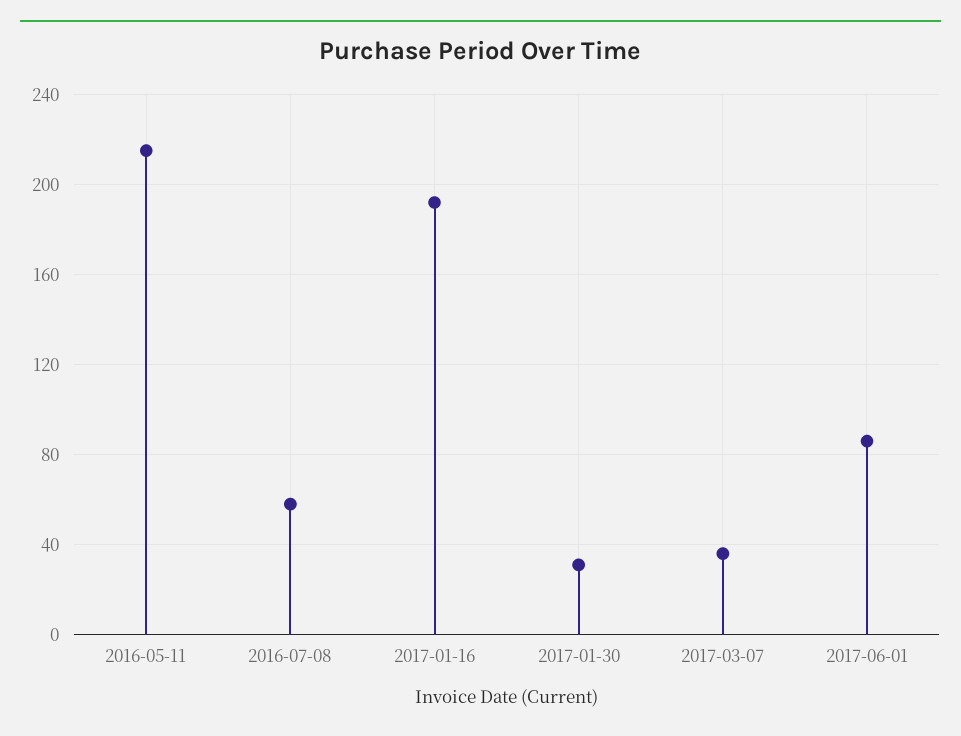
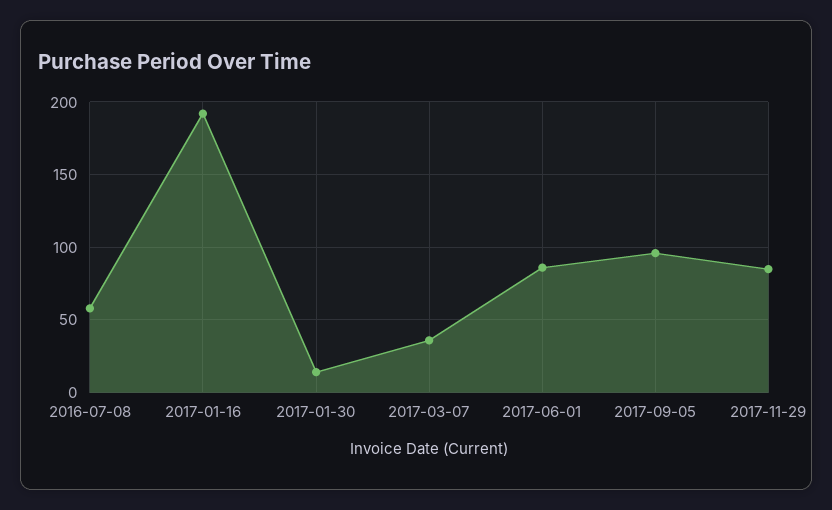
2016-05-11: 215 -> none
2017-01-30: 30 -> 15
2017-09-05: none -> 95
2017-11-29: none -> 85

